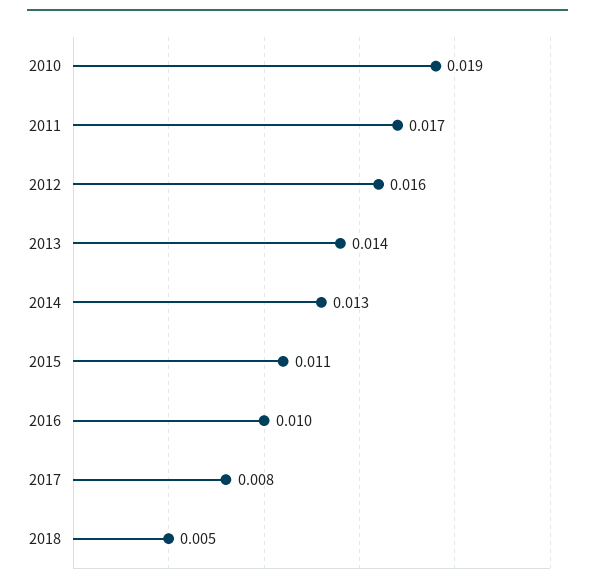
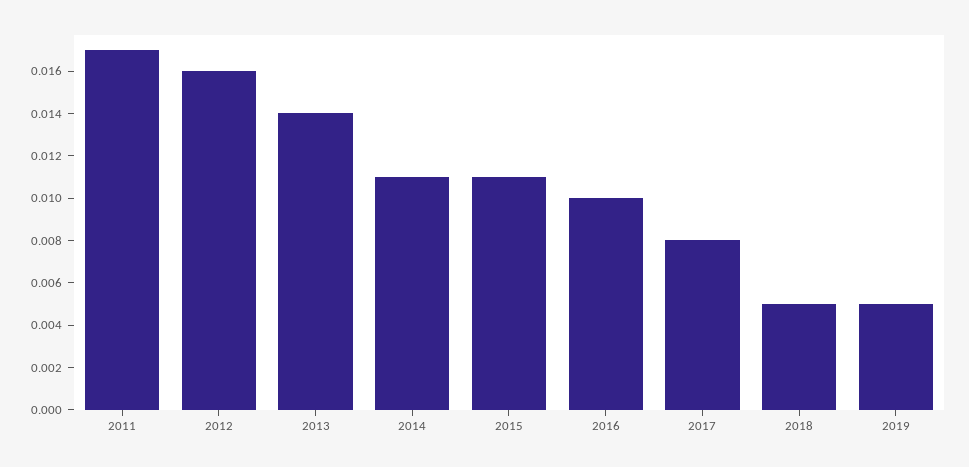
2010: 0.019 -> none
2014: 0.013 -> 0.011
2019: none -> 0.005

